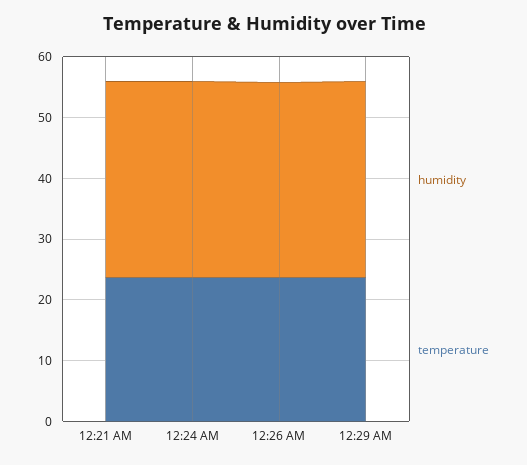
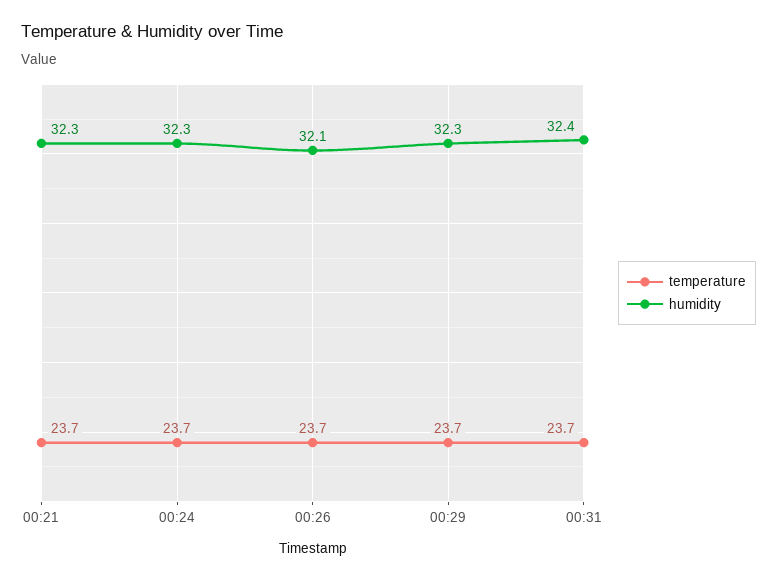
temperature, 00:31: none -> 23.7
humidity, 00:31: none -> 32.4

